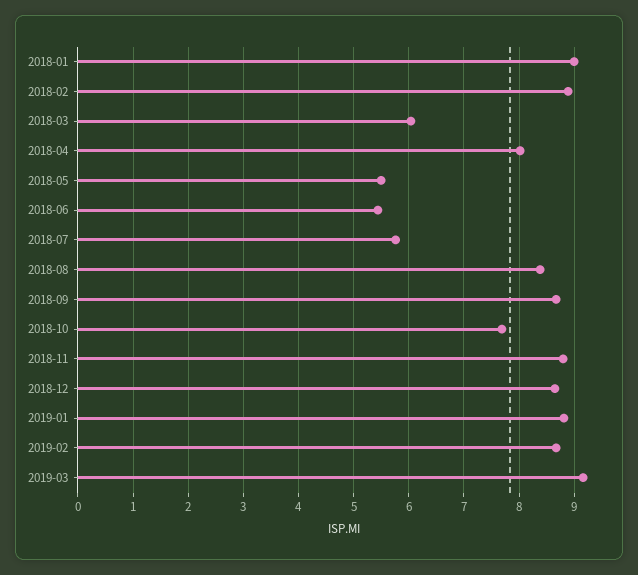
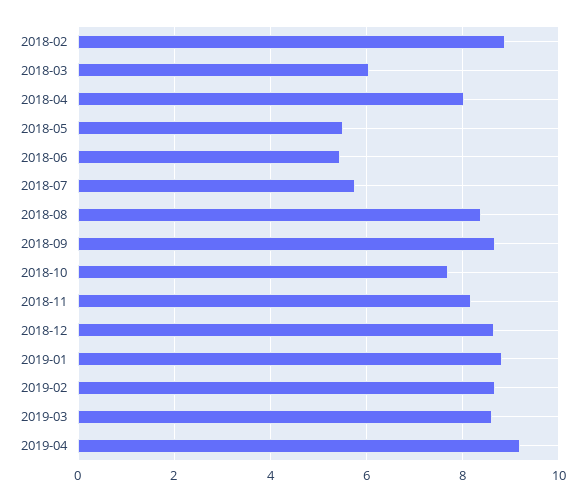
2018-01: 9 -> none
2018-11: 8.8 -> 8.2
2019-03: 9.2 -> 8.6
2019-04: none -> 9.2

